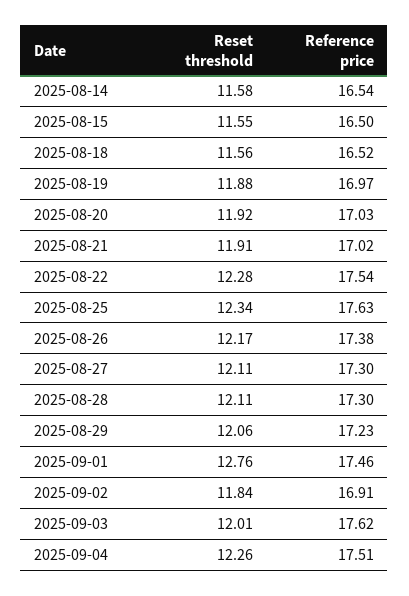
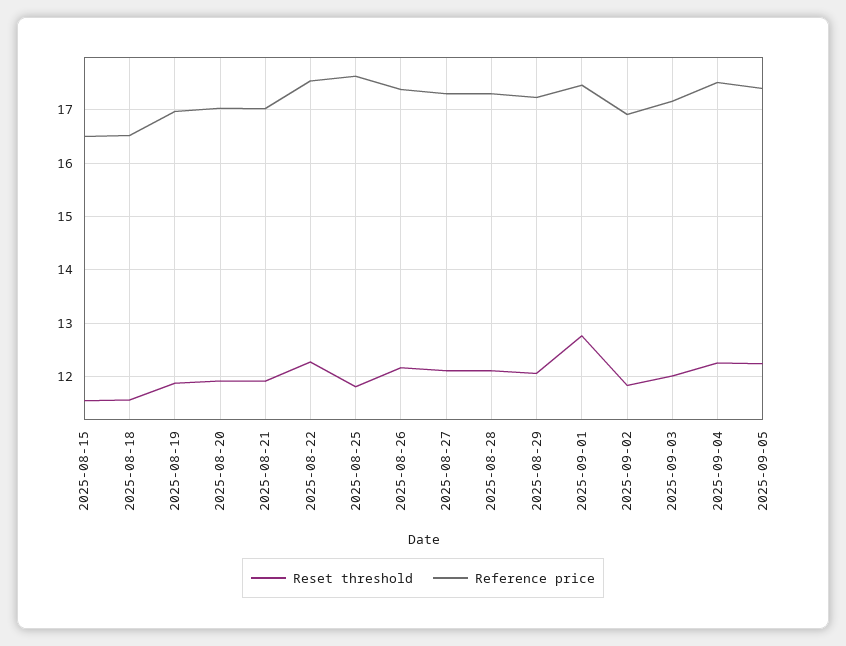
Reset threshold, 2025-08-14: 11.58 -> none
Reference price, 2025-08-14: 16.54 -> none
Reset threshold, 2025-08-25: 12.34 -> 11.8
Reference price, 2025-09-03: 17.62 -> 17.2
Reset threshold, 2025-09-05: none -> 12.2
Reference price, 2025-09-05: none -> 17.4

